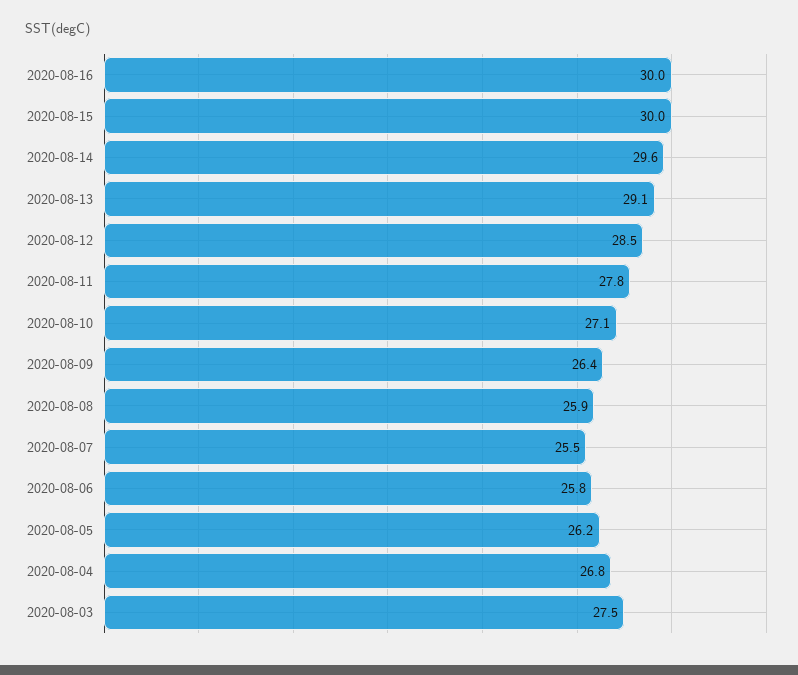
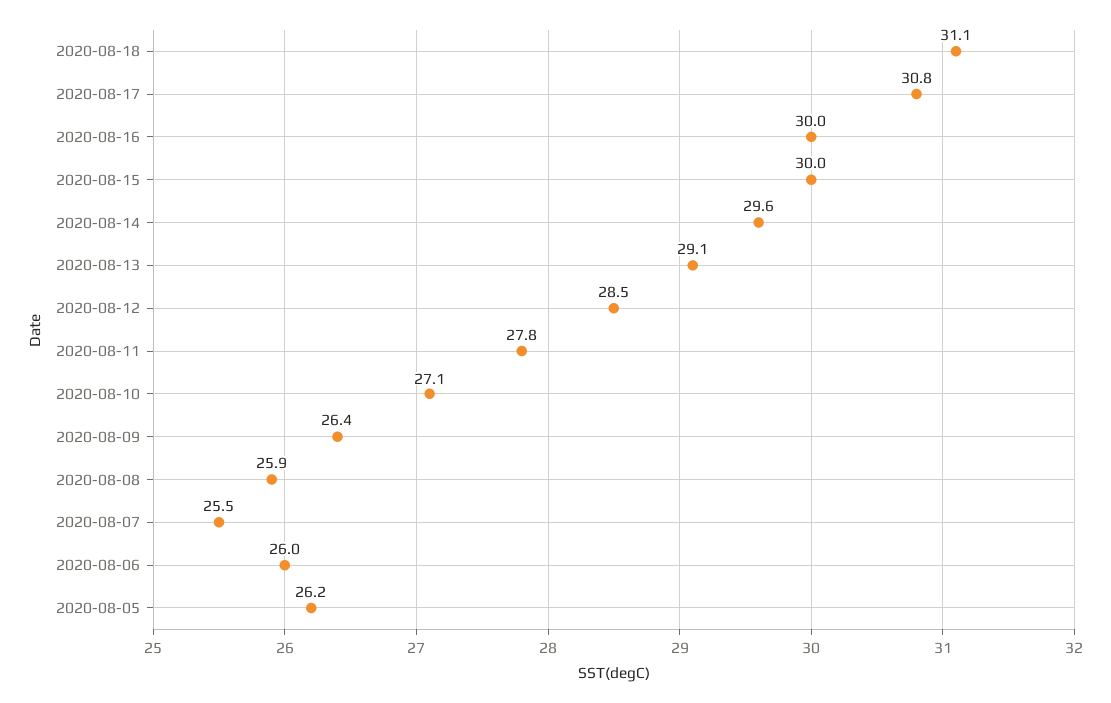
2020-08-06: 25.8 -> 26
2020-08-04: 26.8 -> none
2020-08-03: 27.5 -> none
2020-08-18: none -> 31.1
2020-08-17: none -> 30.8

